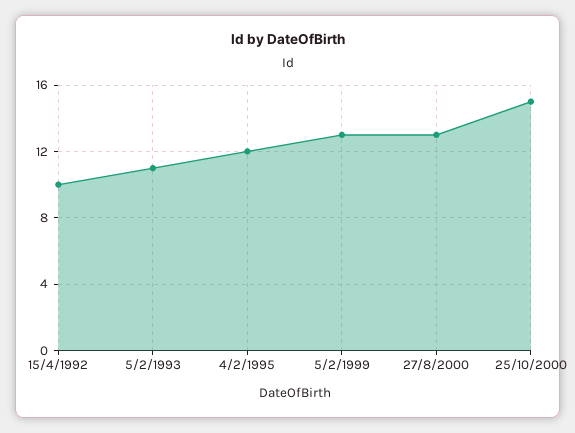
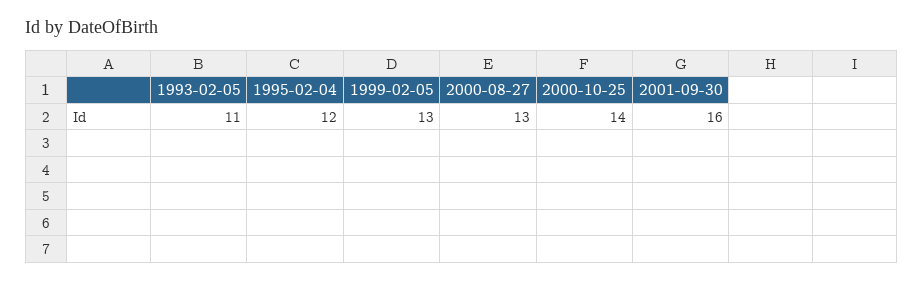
15/4/1992: 10 -> none
25/10/2000: 15 -> 14
2001-09-30: none -> 16

